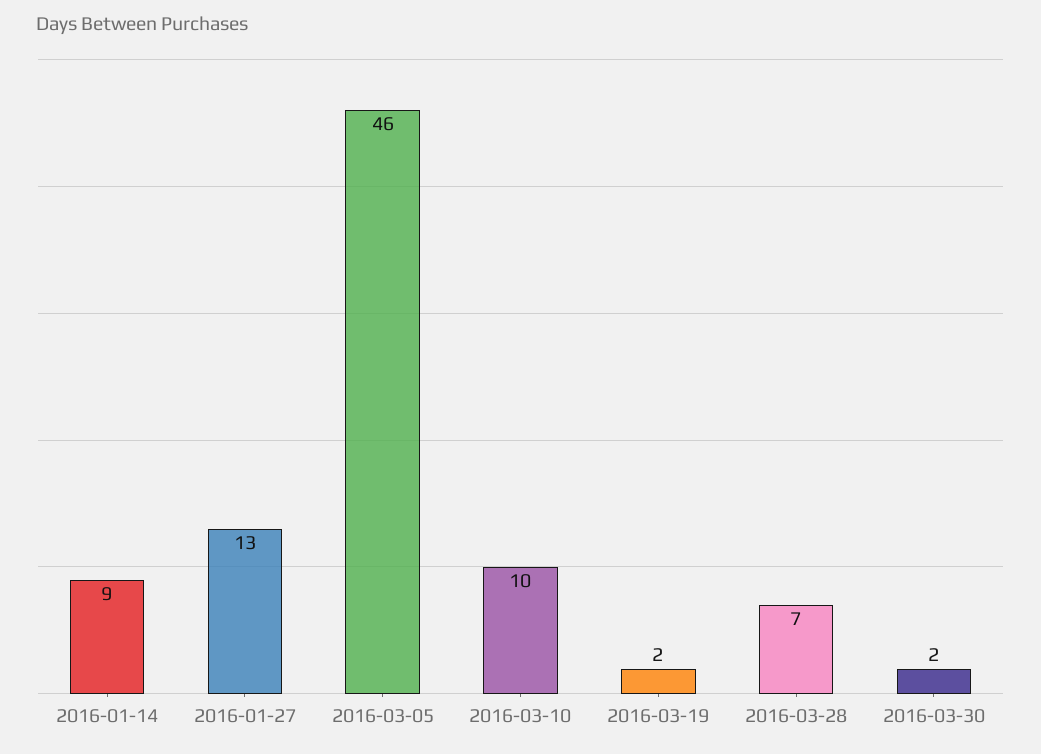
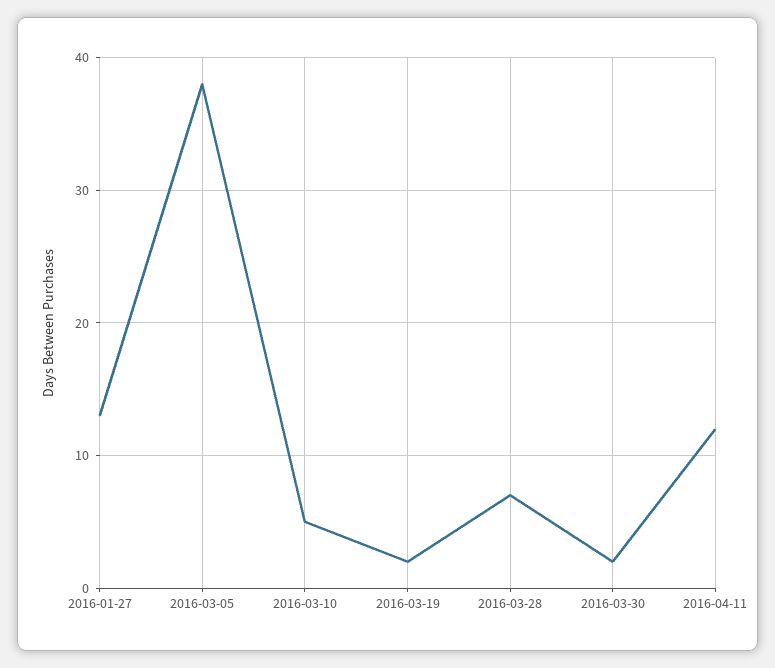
2016-01-14: 9 -> none
2016-03-05: 46 -> 38
2016-03-10: 10 -> 5
2016-04-11: none -> 12

